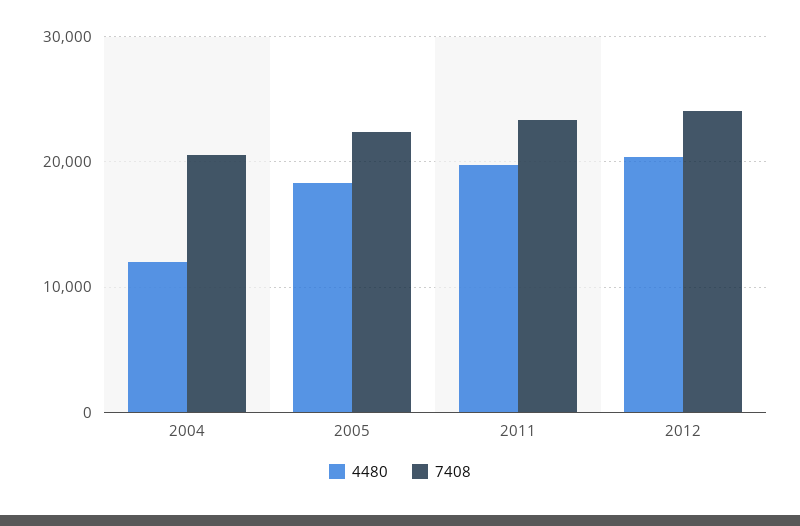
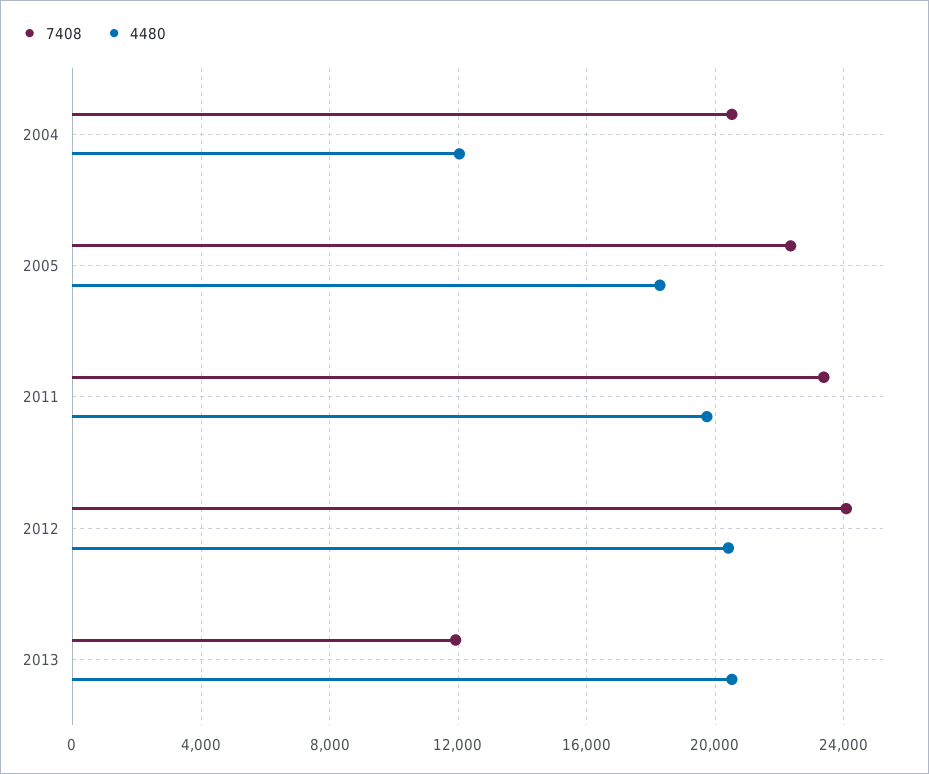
7408, 2013: none -> 12000
4480, 2013: none -> 20500

